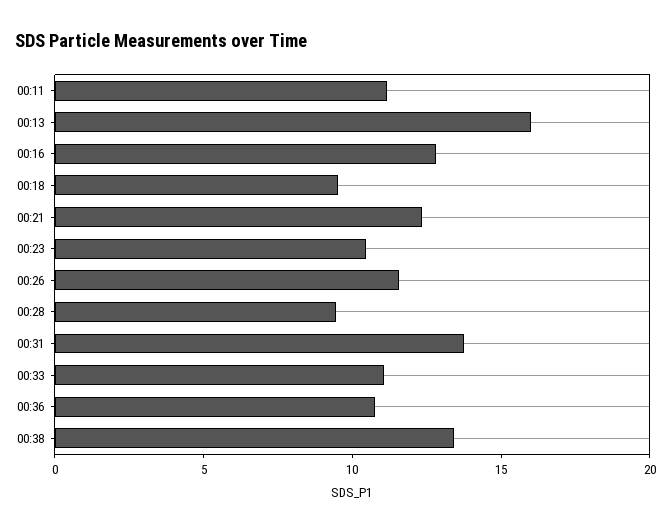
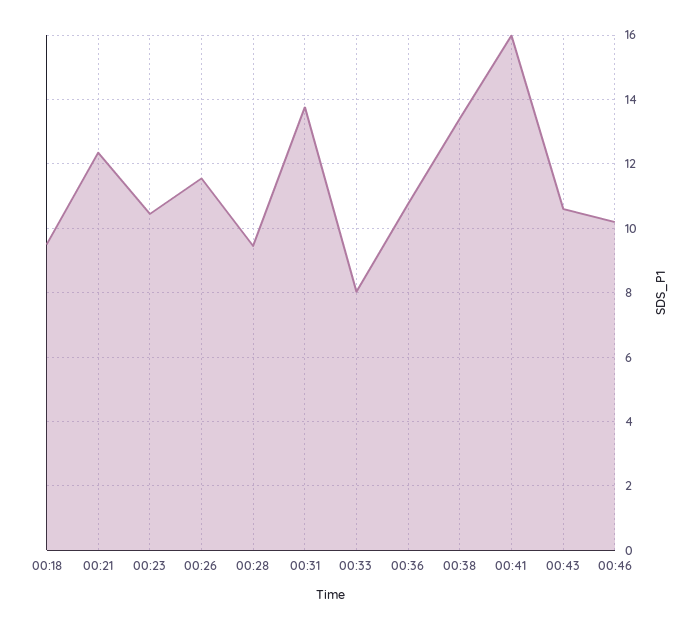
00:11: 11 -> none
00:13: 16 -> none
00:16: 13 -> none
00:33: 11 -> 8
00:41: none -> 16
00:43: none -> 10.6
00:46: none -> 10.2

